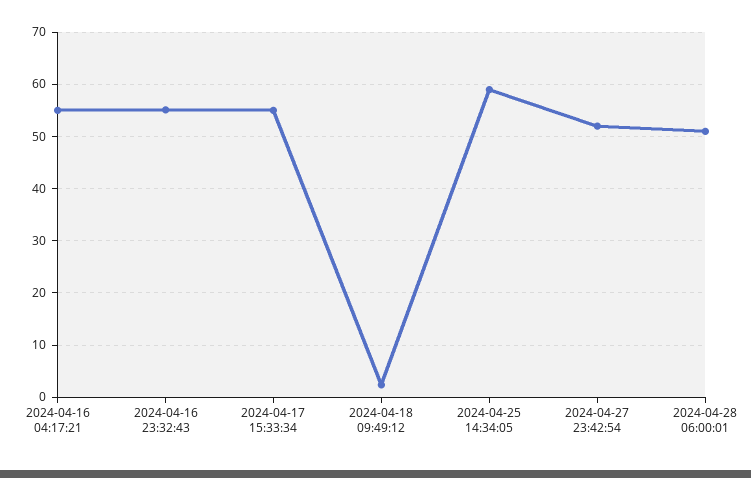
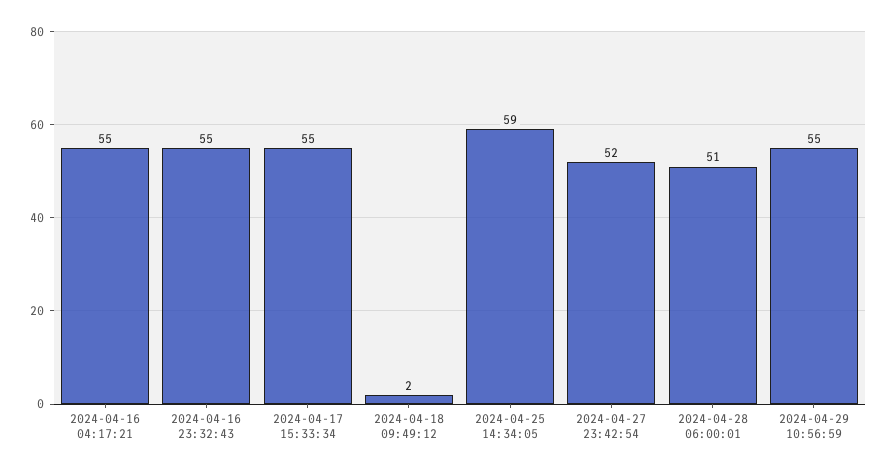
2024-04-29 10:56:59: none -> 55

